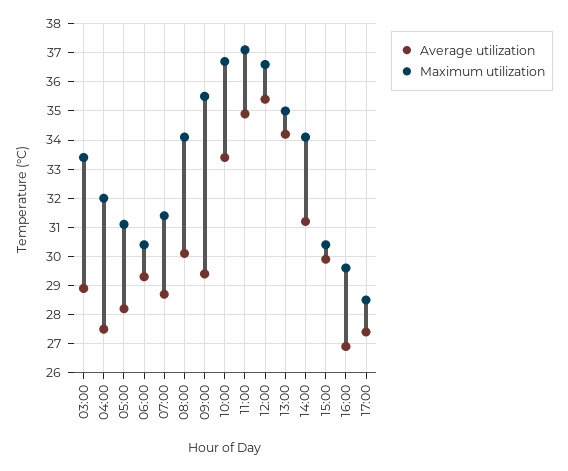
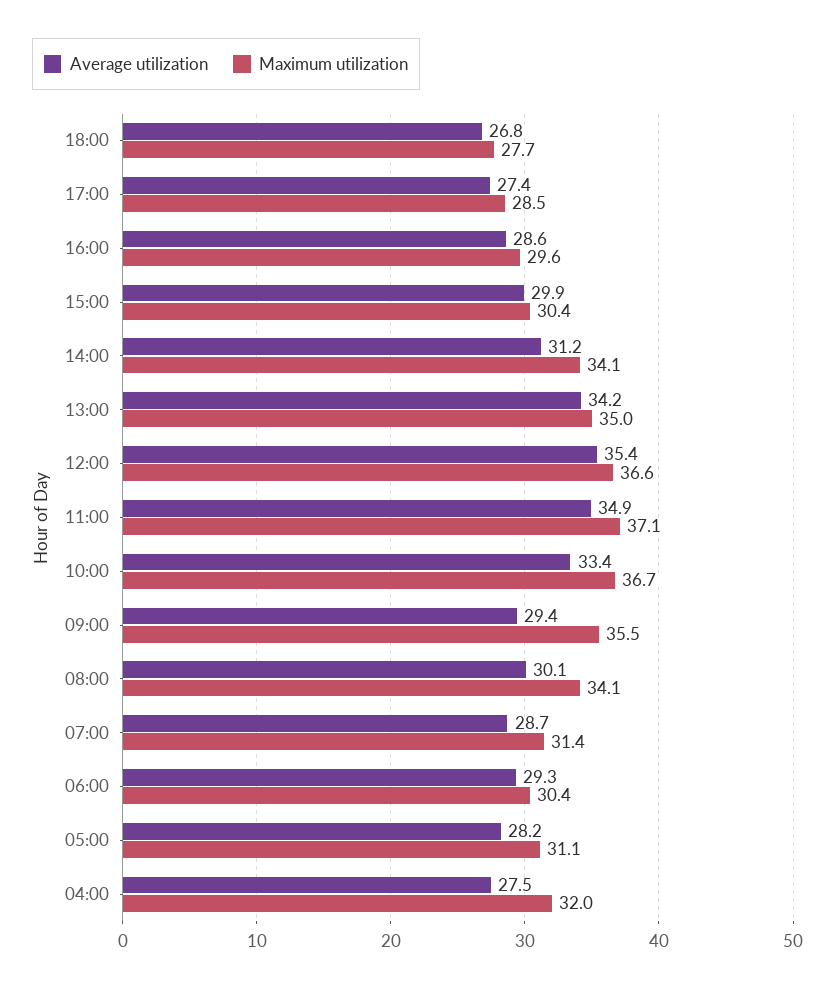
Average utilization, 03:00: 29 -> none
Maximum utilization, 03:00: 33.5 -> none
Average utilization, 16:00: 27 -> 28.6
Average utilization, 18:00: none -> 26.8
Maximum utilization, 18:00: none -> 27.7

